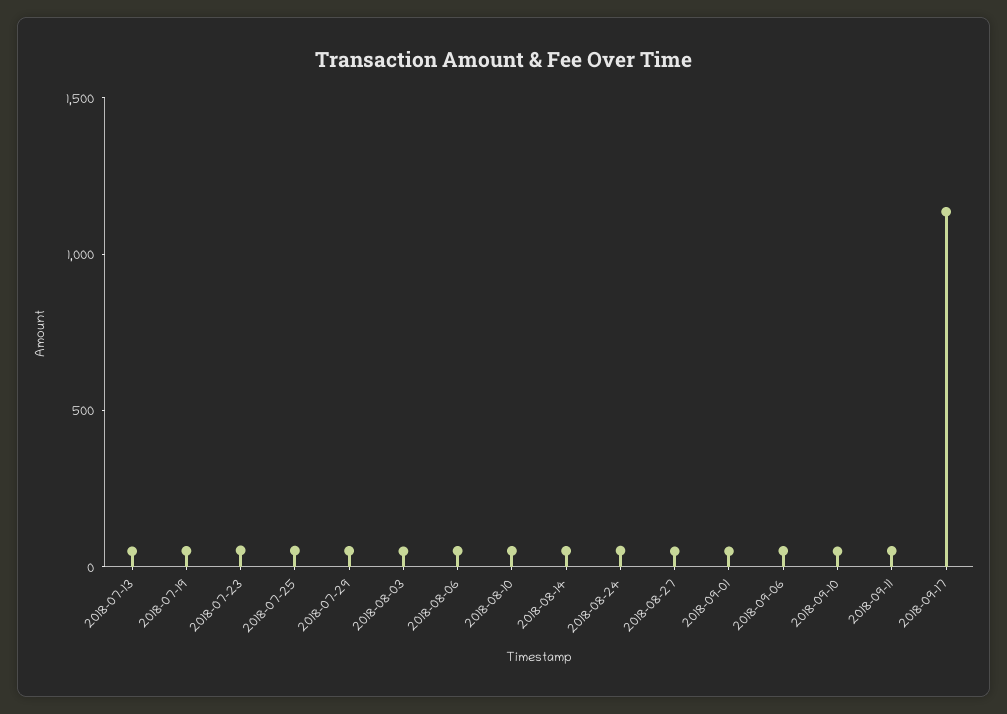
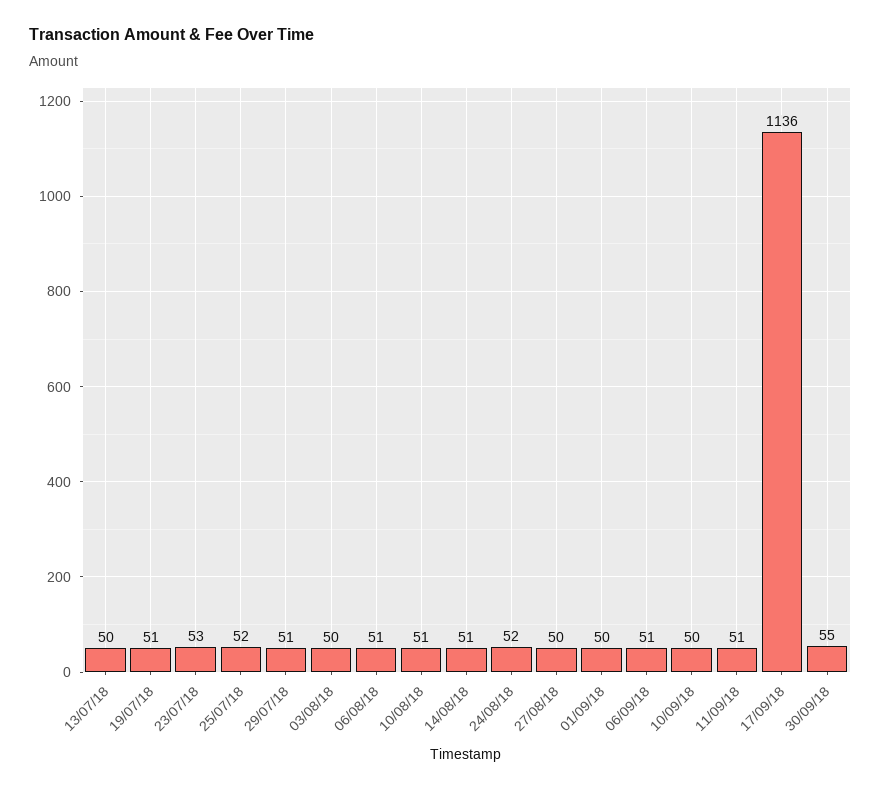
30/09/18: none -> 55

